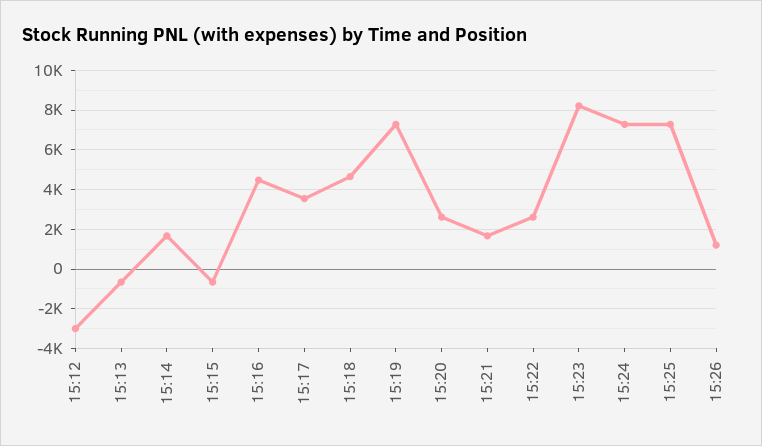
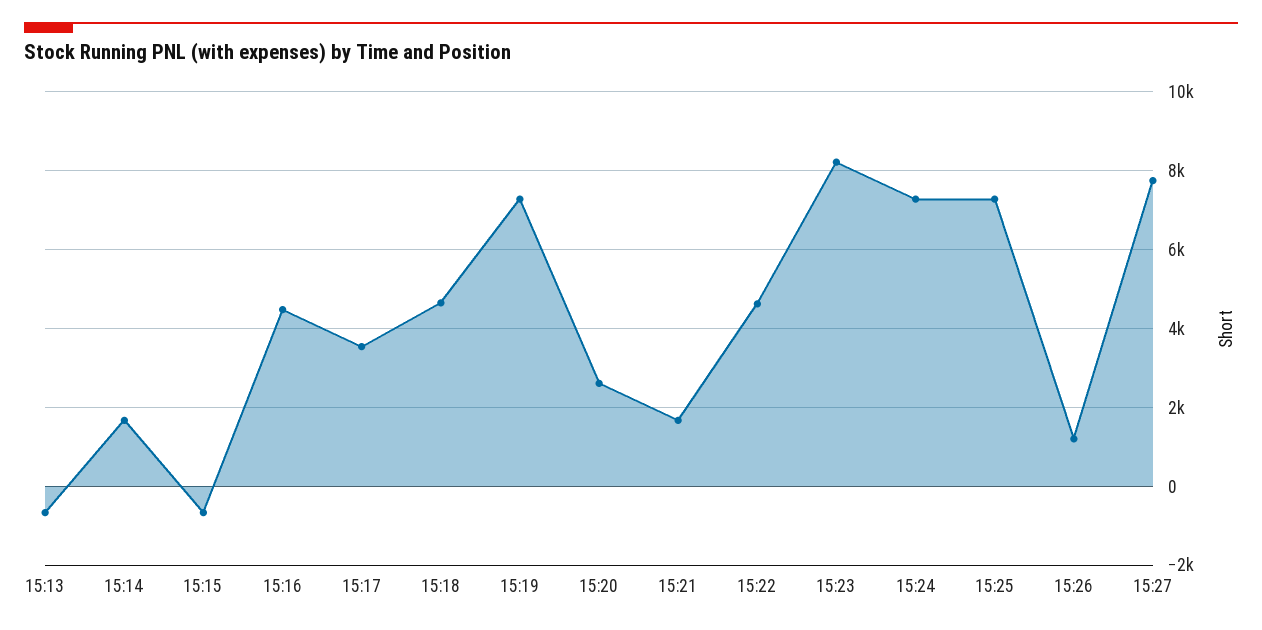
15:12: -3000 -> none
15:22: 2500 -> 4600
15:27: none -> 7800

